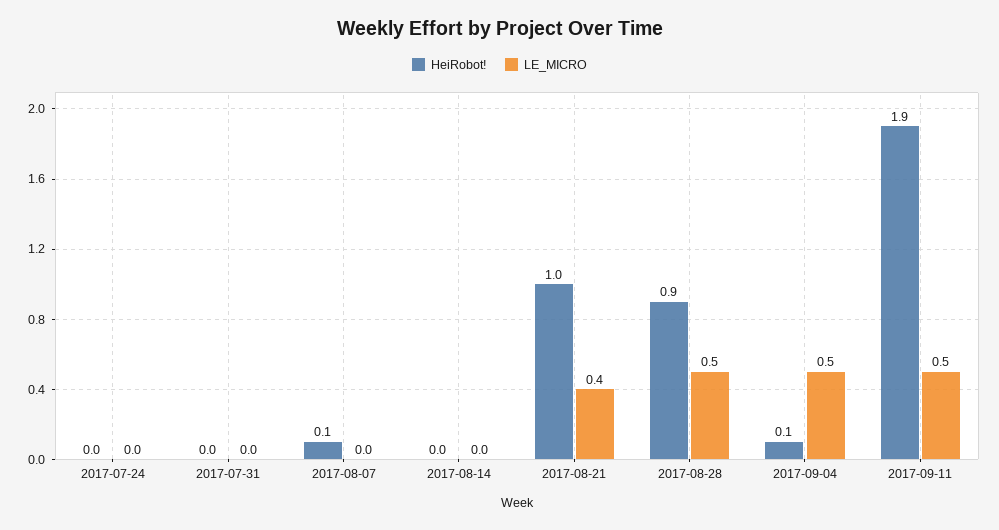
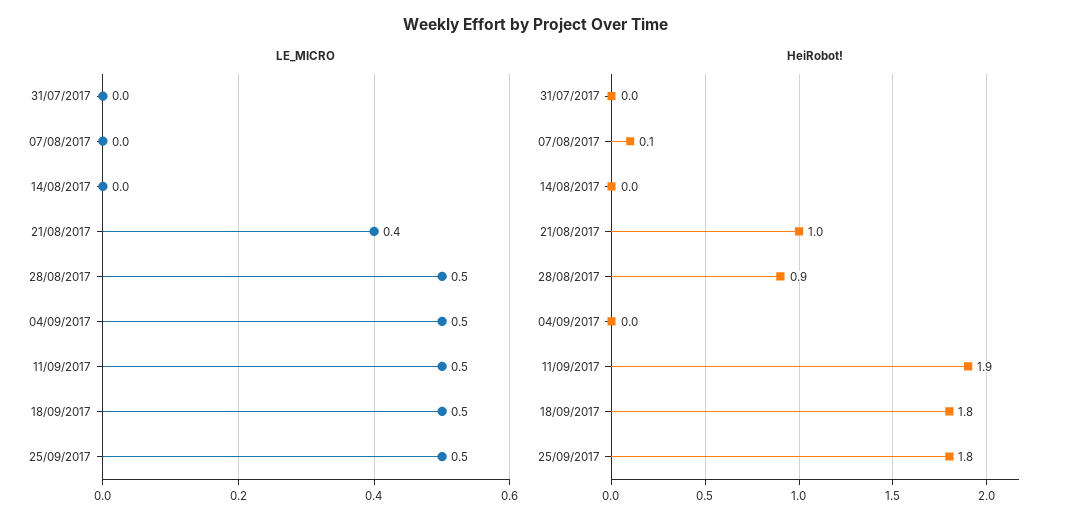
HeiRobot!, 2017-07-24: 0 -> none
LE_MICRO, 2017-07-24: 0 -> none
HeiRobot!, 2017-09-04: 0.1 -> 0
LE_MICRO, 18/09/2017: none -> 0.5
LE_MICRO, 25/09/2017: none -> 0.5
HeiRobot!, 18/09/2017: none -> 1.8
HeiRobot!, 25/09/2017: none -> 1.8

